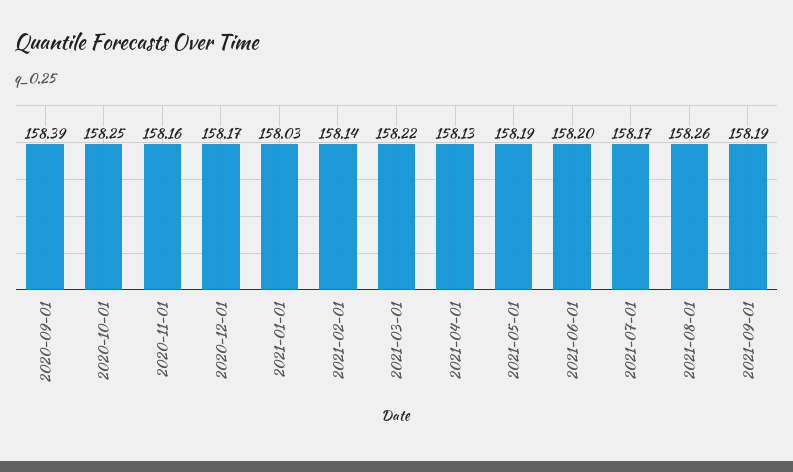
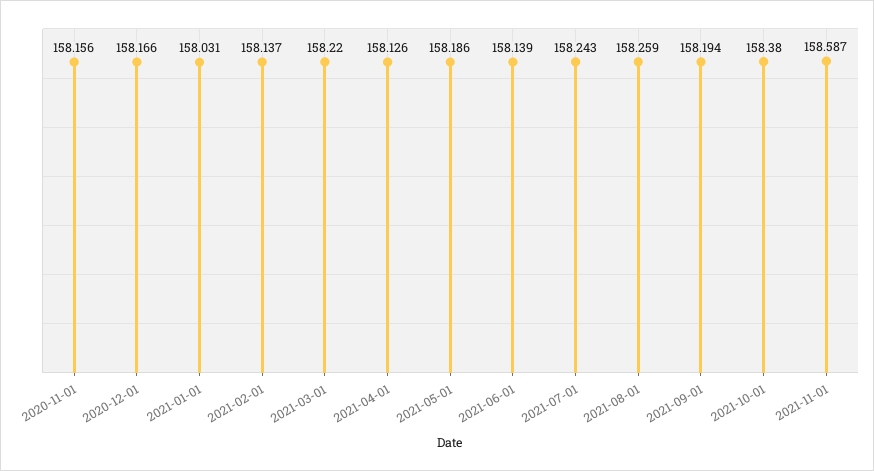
2020-09-01: 158.39 -> none
2020-10-01: 158.25 -> none
2021-06-01: 158.2 -> 158.139
2021-07-01: 158.17 -> 158.243
2021-10-01: none -> 158.38
2021-11-01: none -> 158.587

